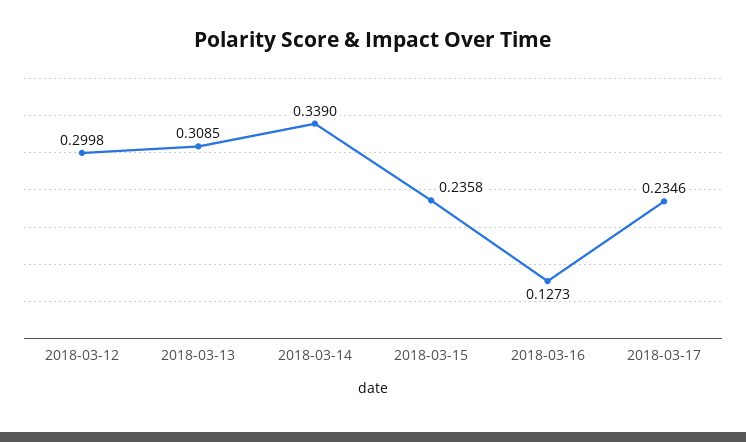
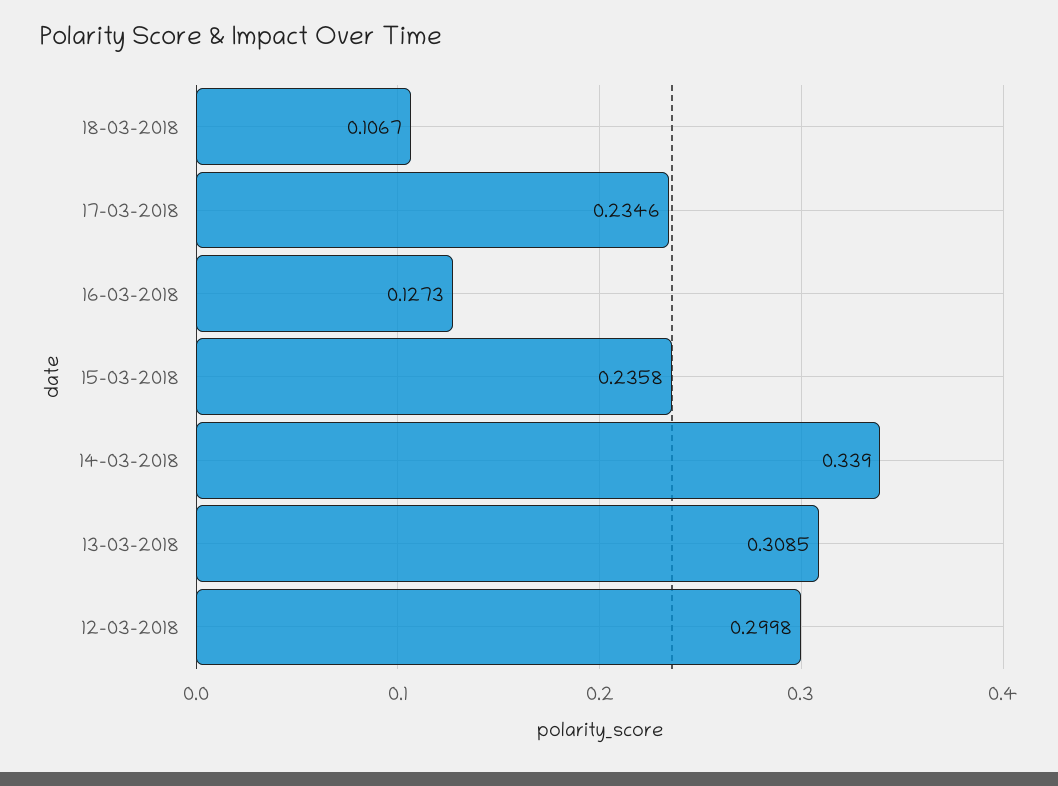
18-03-2018: none -> 0.1067

